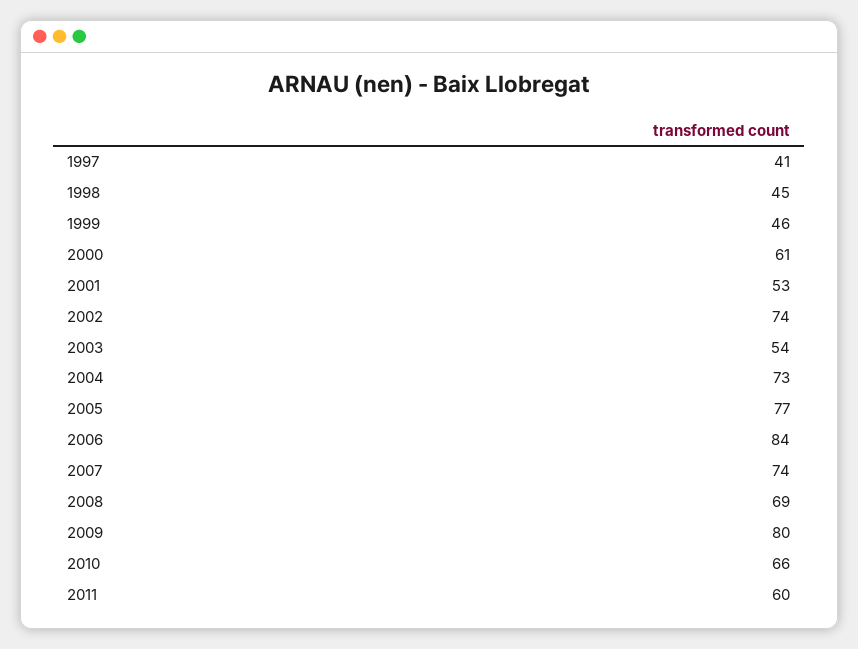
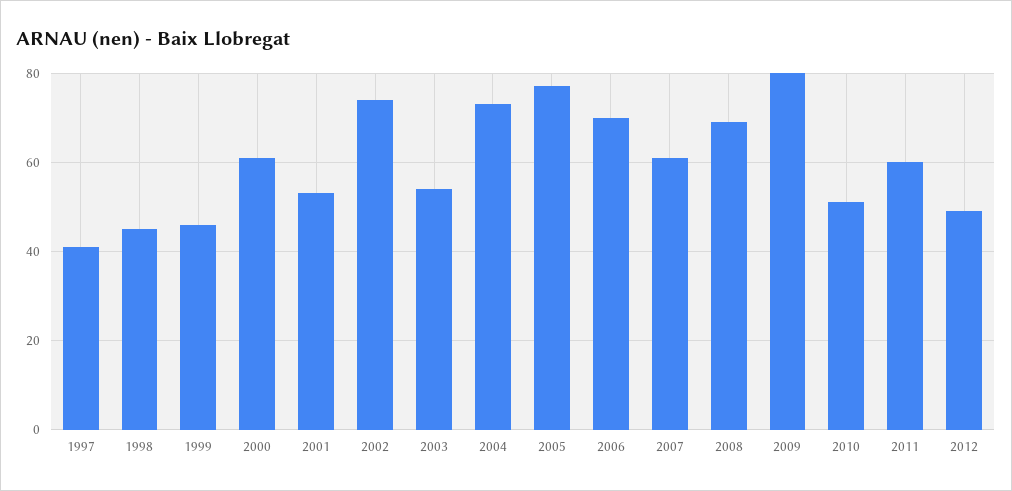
2006: 84 -> 70
2007: 74 -> 60
2010: 66 -> 50
2012: none -> 50

